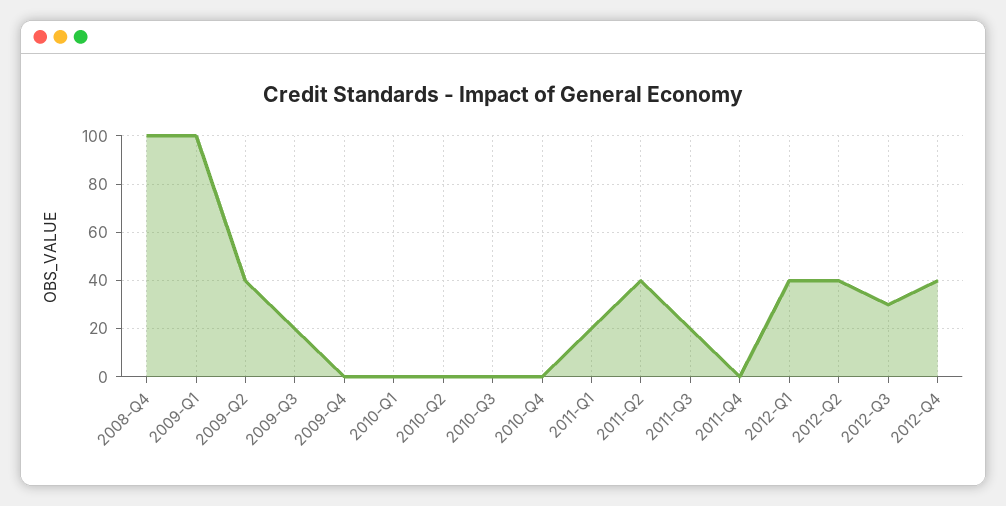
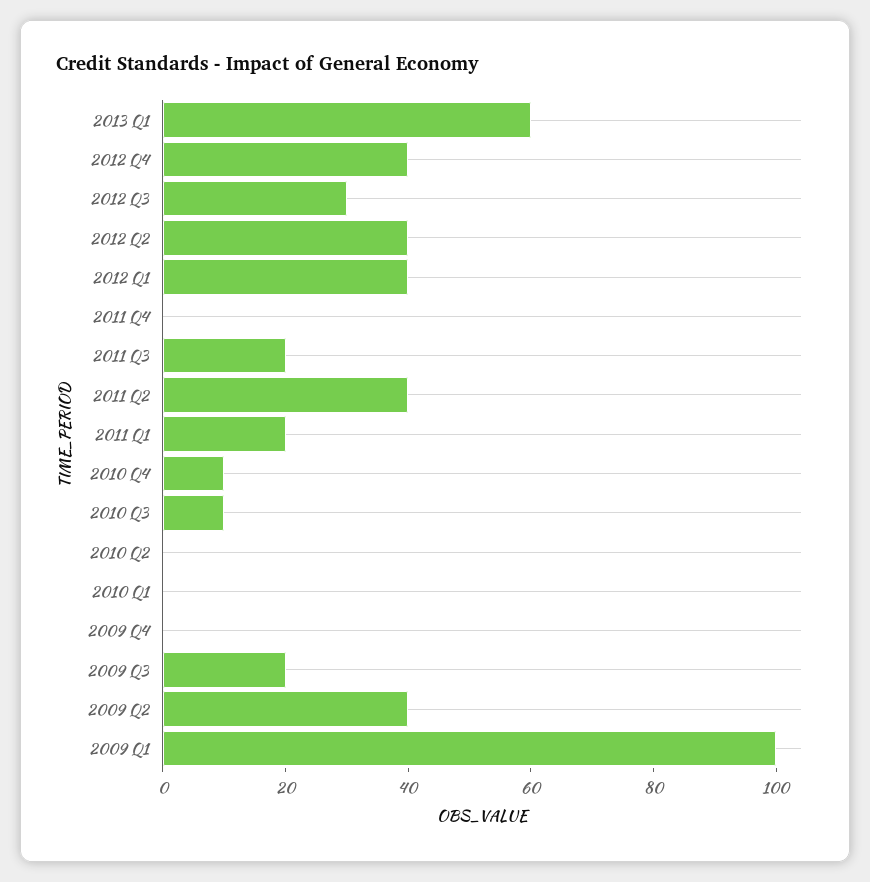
2008-Q4: 100 -> none
2010-Q3: 0 -> 10
2010-Q4: 0 -> 10
2013 Q1: none -> 60

